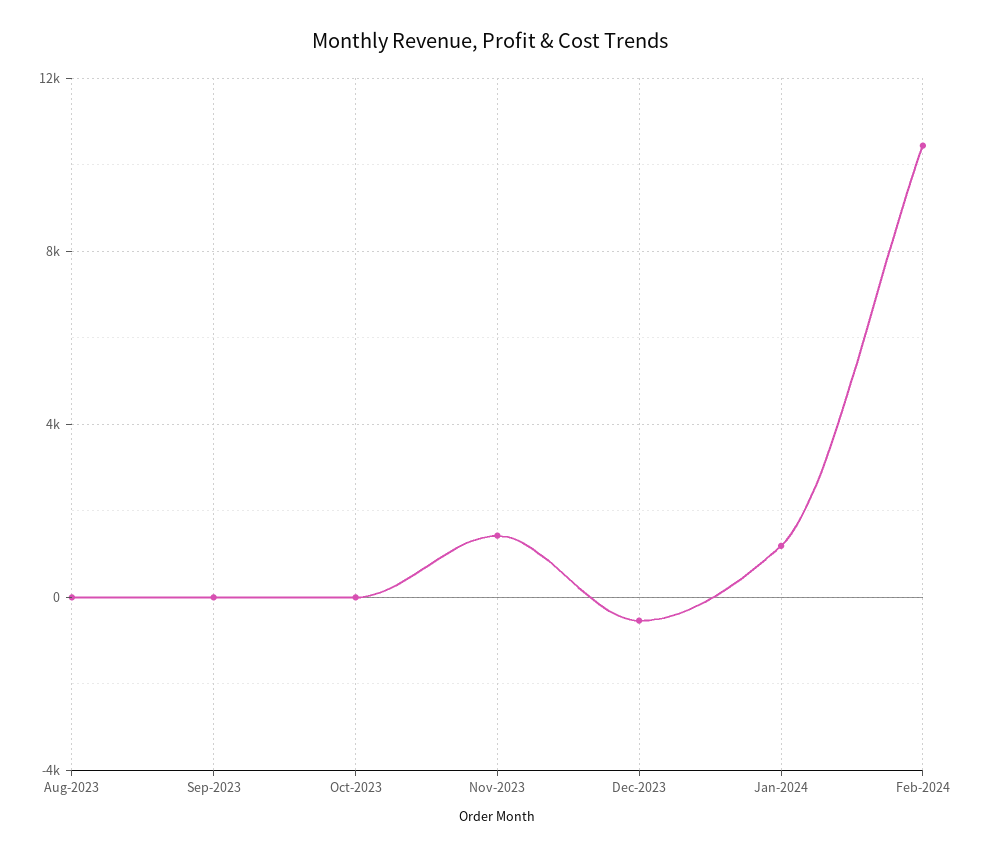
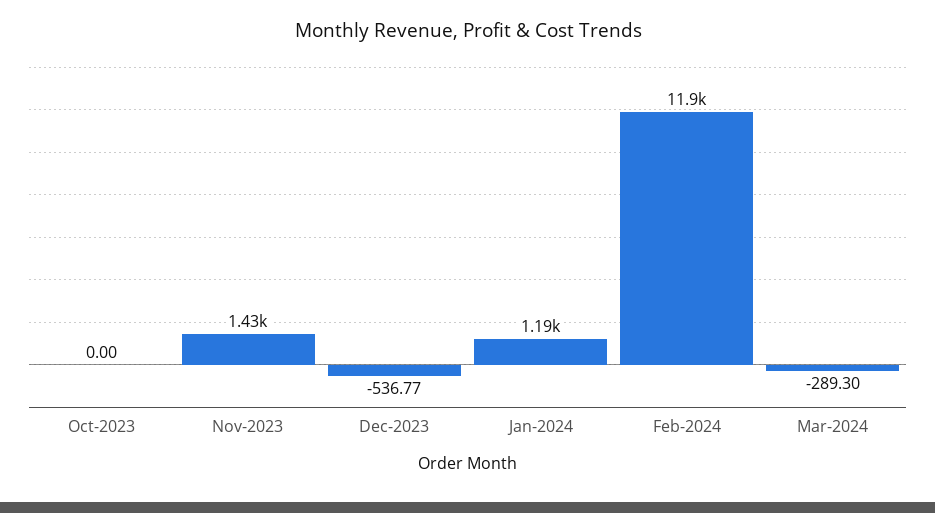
Aug-2023: 0 -> none
Sep-2023: 0 -> none
Feb-2024: 10500 -> 11900
Mar-2024: none -> -289.3

